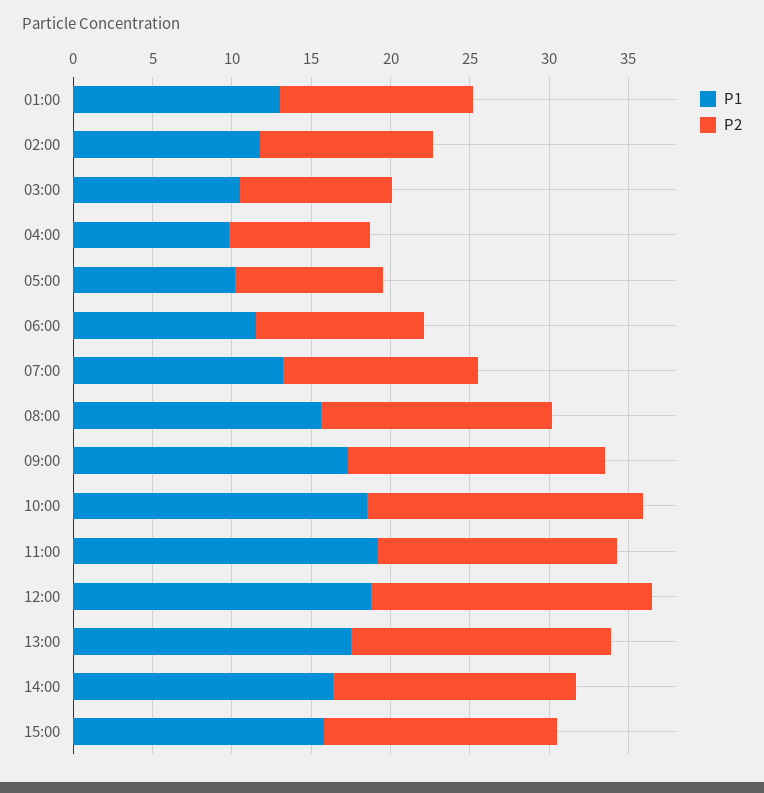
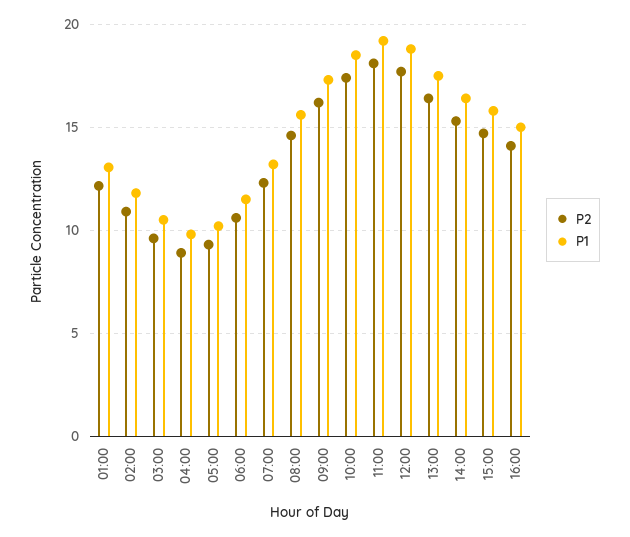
P2, 11:00: 15 -> 18
P2, 16:00: none -> 14
P1, 16:00: none -> 15

